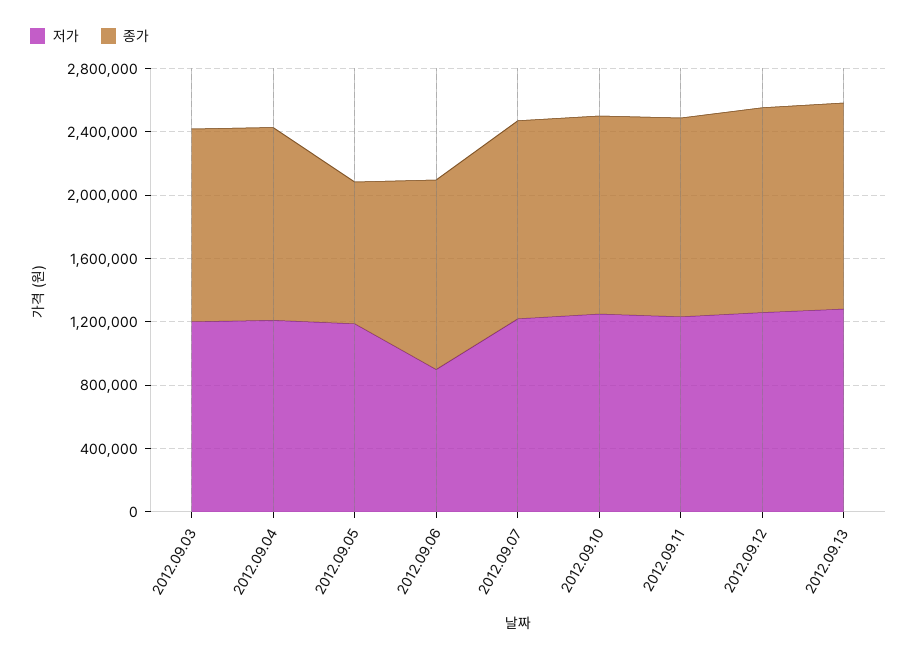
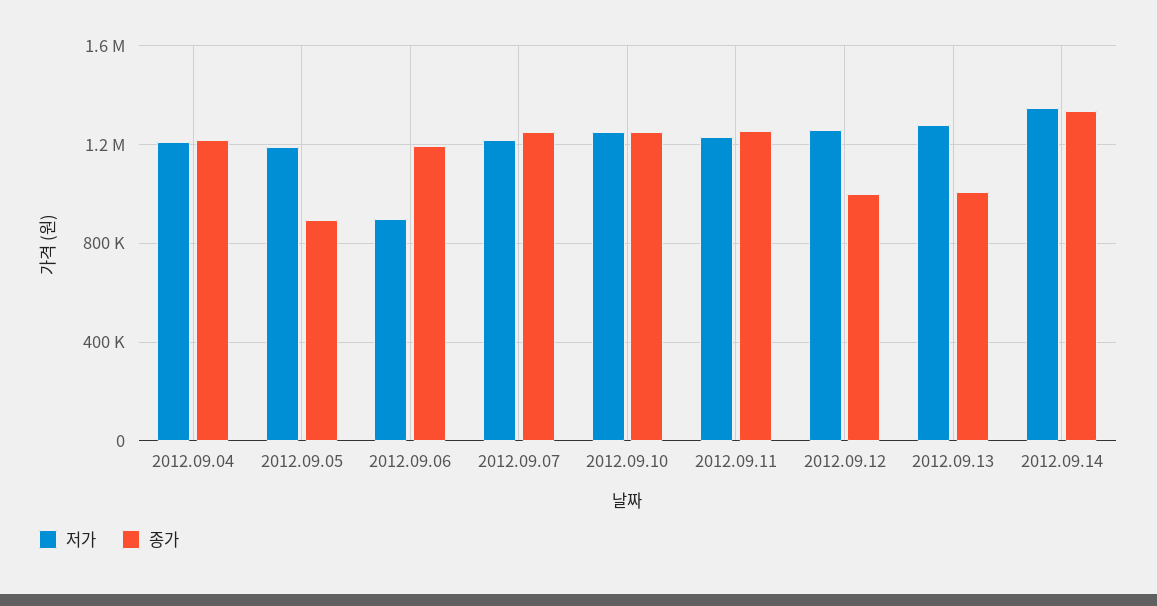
저가, 2012.09.03: 1200000 -> none
종가, 2012.09.03: 1200000 -> none
종가, 2012.09.12: 1300000 -> 1000000
종가, 2012.09.13: 1300000 -> 1000000
저가, 2012.09.14: none -> 1350000
종가, 2012.09.14: none -> 1350000

